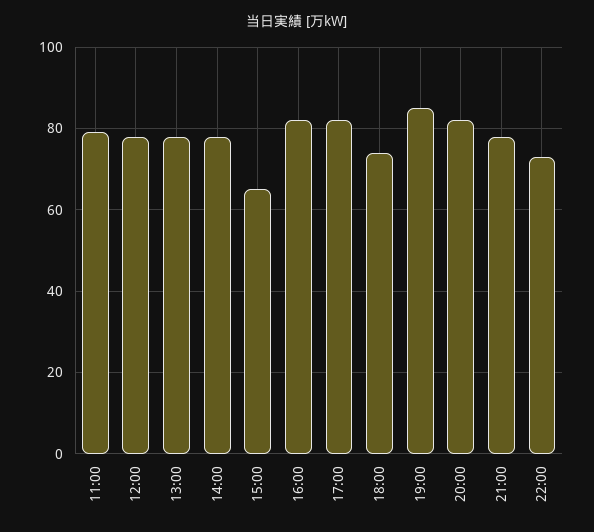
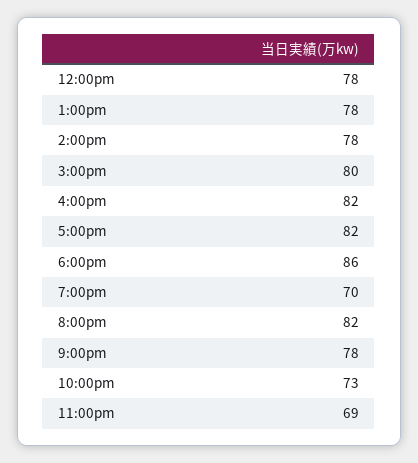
11:00: 80 -> none
15:00: 65 -> 80
18:00: 75 -> 86
19:00: 85 -> 70
11:00pm: none -> 69

